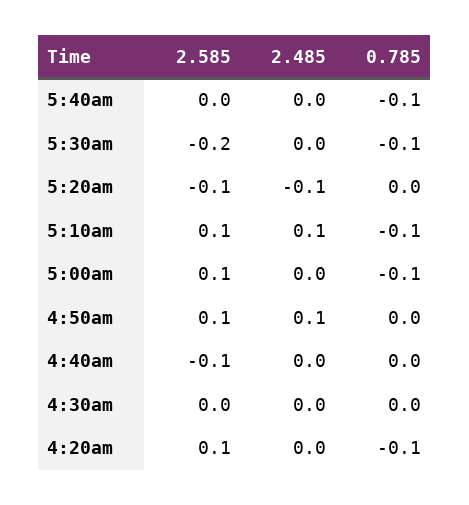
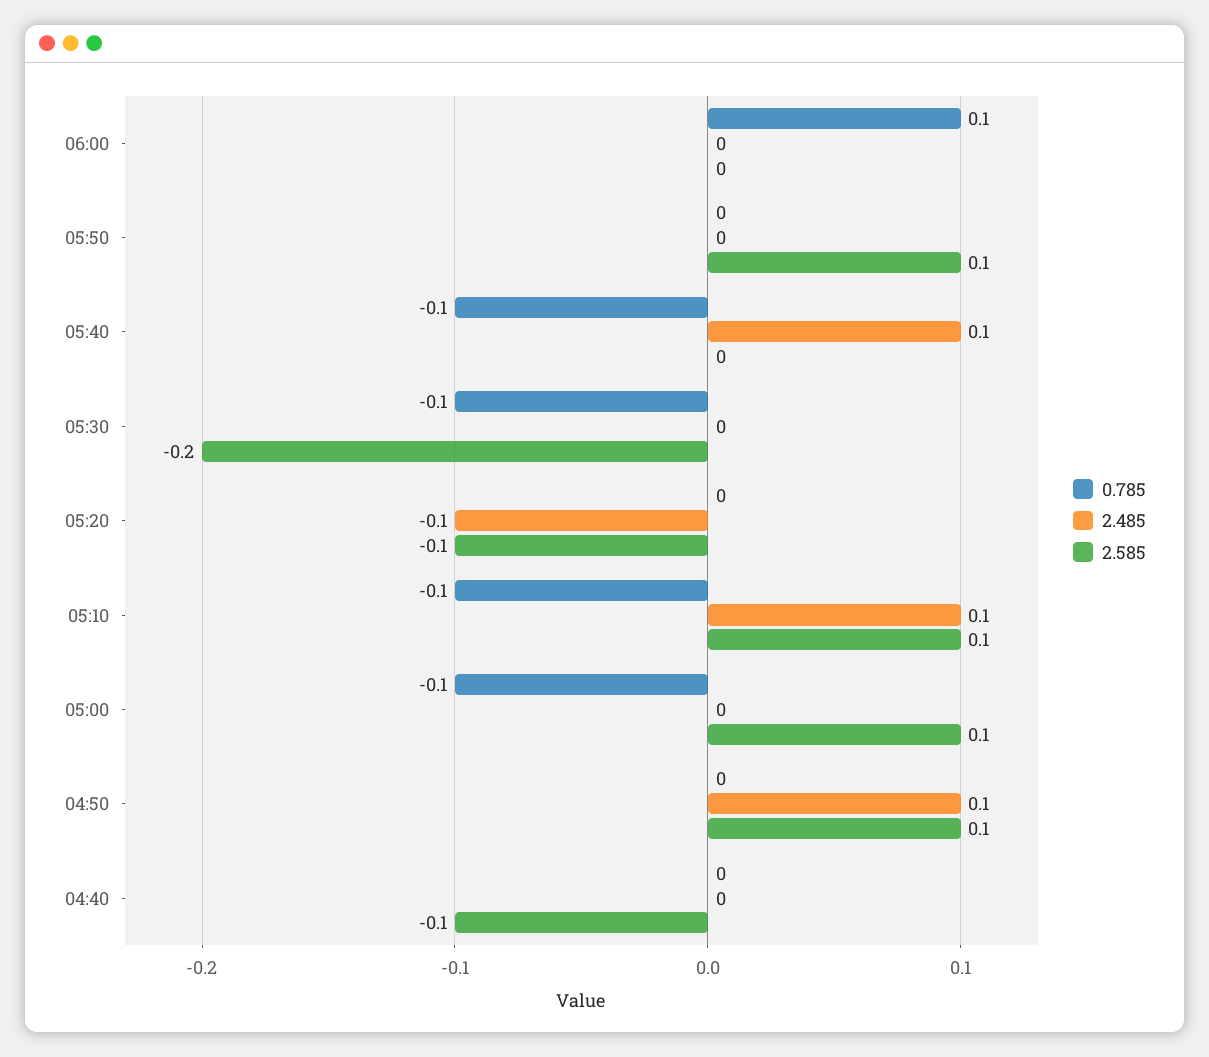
2.485, 5:40am: 0 -> 0.1
2.585, 4:30am: 0 -> none
2.485, 4:30am: 0 -> none
0.785, 4:30am: 0 -> none
2.585, 4:20am: 0.1 -> none
2.485, 4:20am: 0 -> none
0.785, 4:20am: -0.1 -> none
0.785, 06:00: none -> 0.1
2.485, 06:00: none -> 0
2.585, 06:00: none -> 0
0.785, 05:50: none -> 0
2.485, 05:50: none -> 0
2.585, 05:50: none -> 0.1

